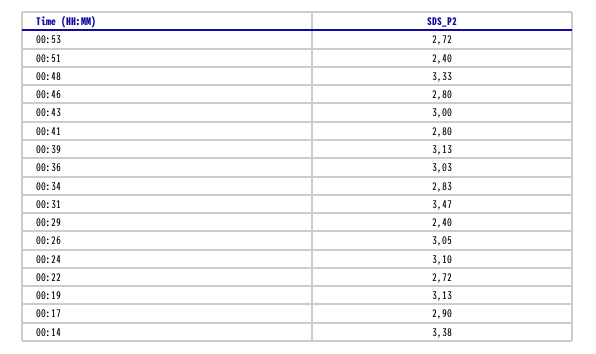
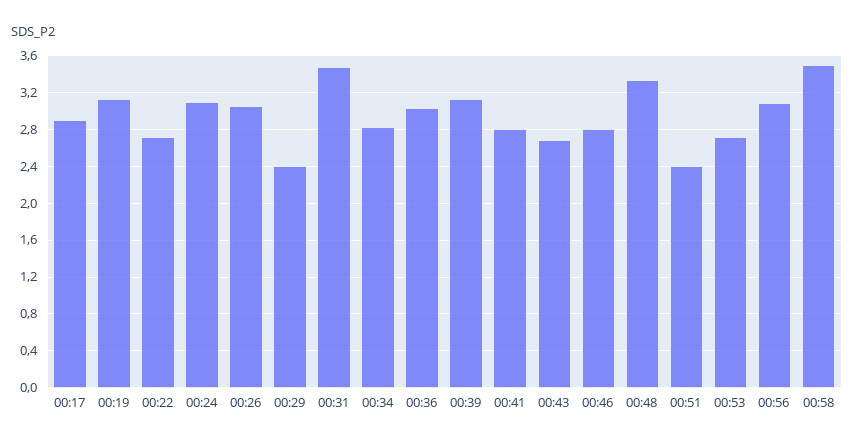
00:43: 3 -> 2.7
00:14: 3.38 -> none
00:56: none -> 3.1
00:58: none -> 3.5

